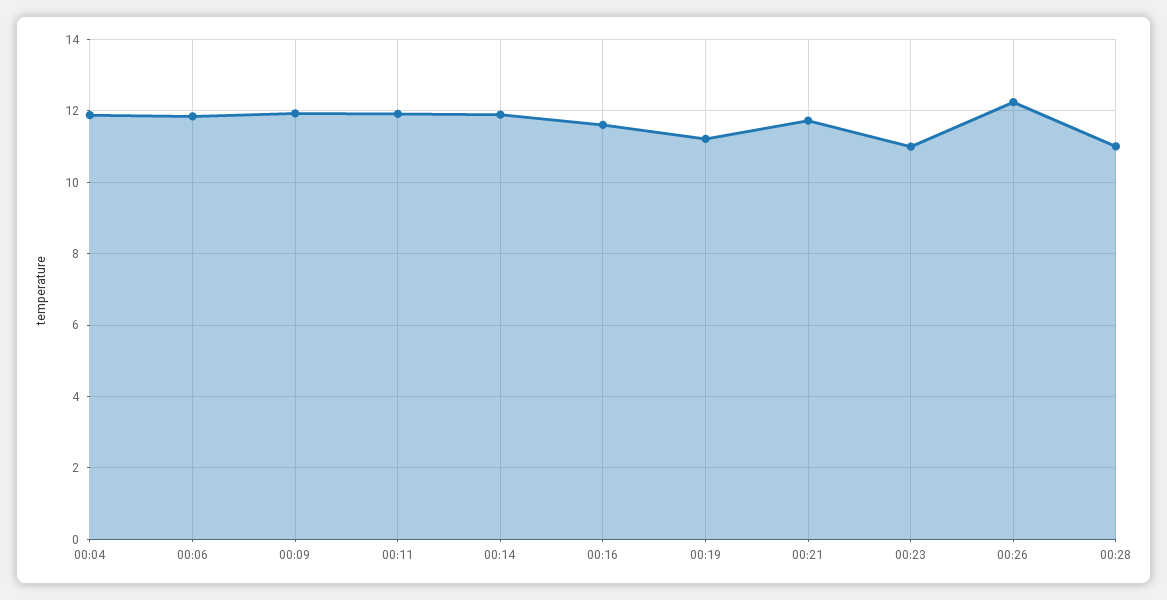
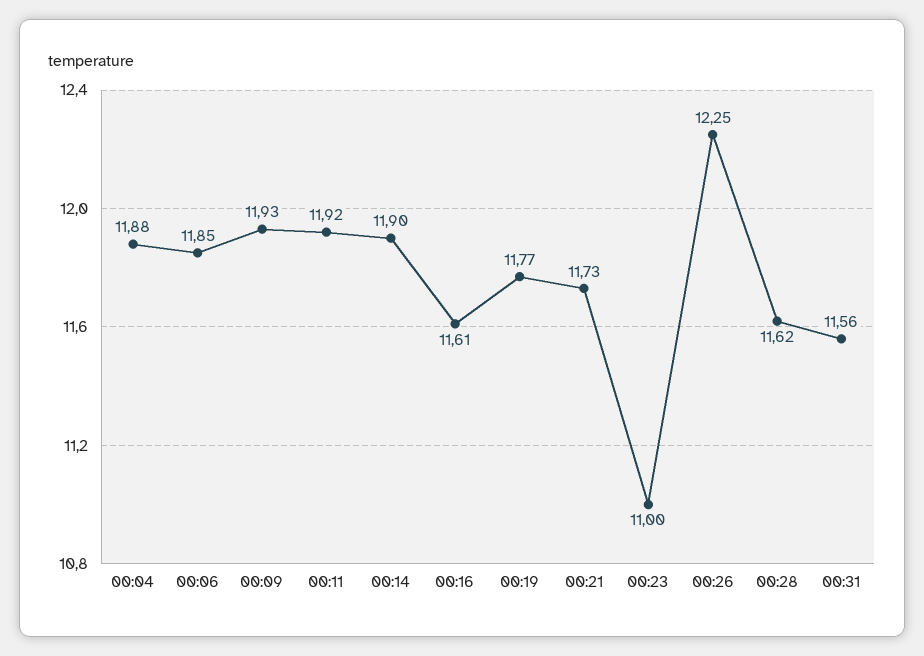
00:19: 11.2 -> 11.77
00:28: 11 -> 11.62
00:31: none -> 11.56

